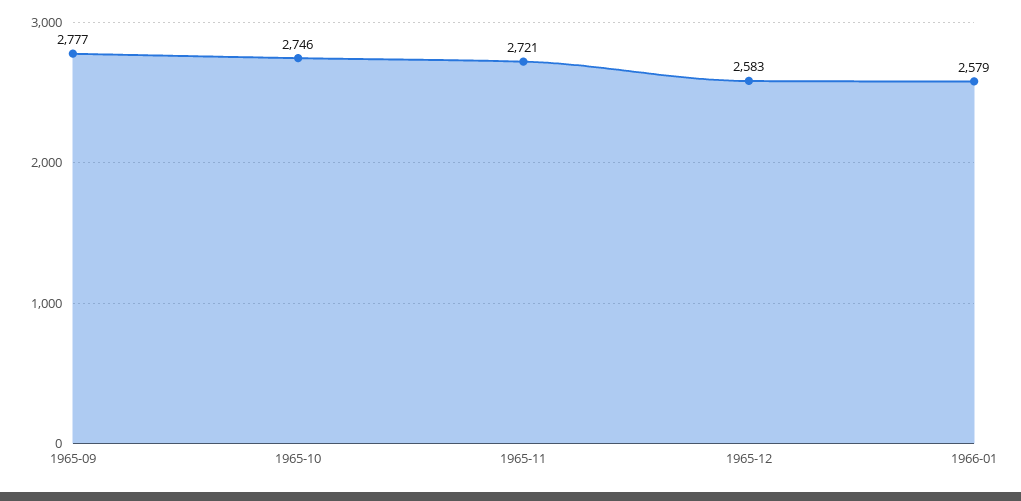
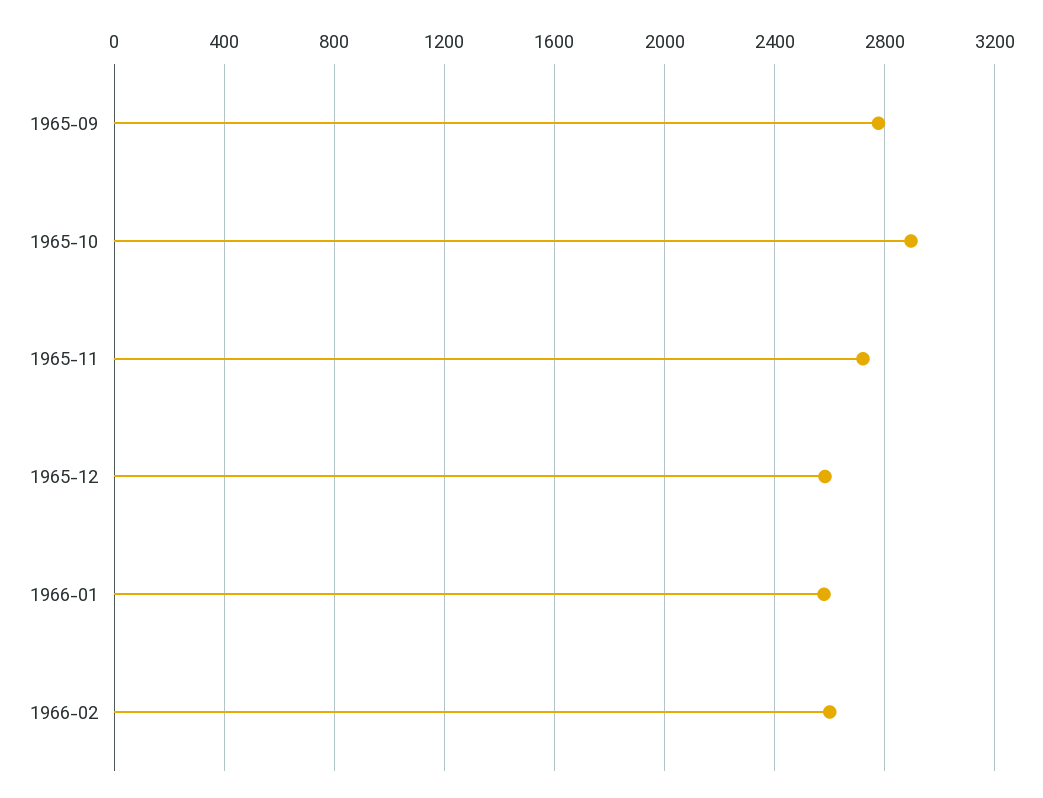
1965-10: 2746 -> 2900
1966-02: none -> 2600

